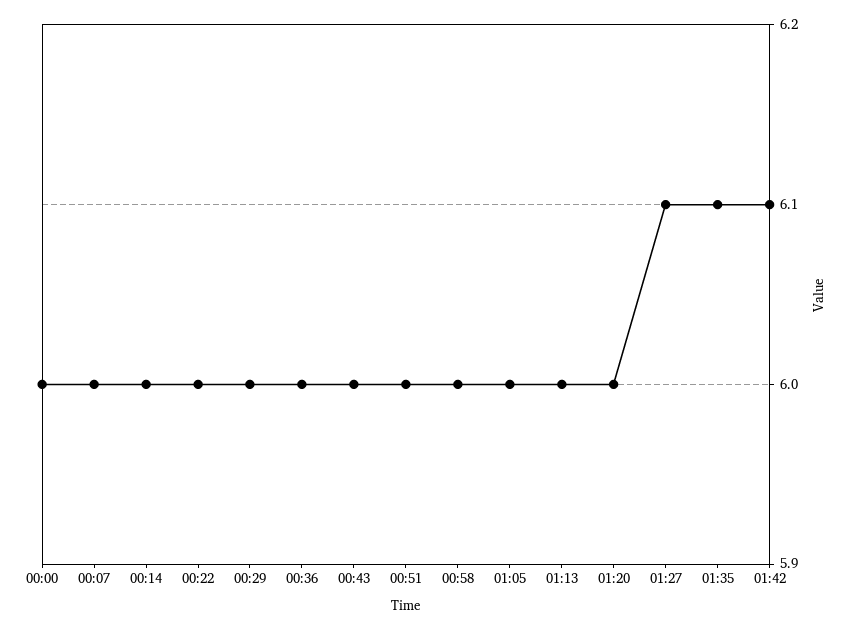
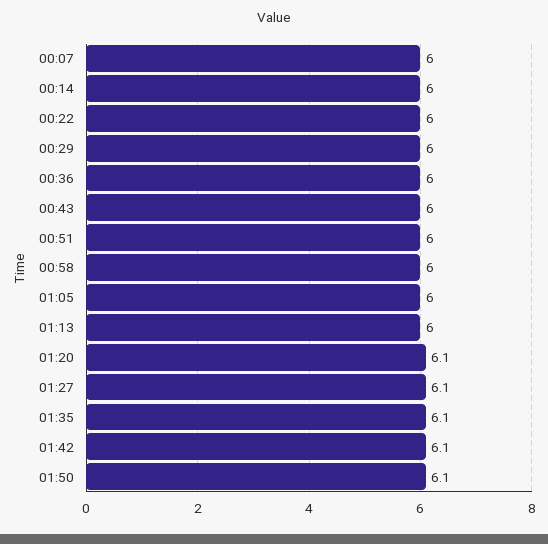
00:00: 6 -> none
01:20: 6 -> 6.1
01:50: none -> 6.1

